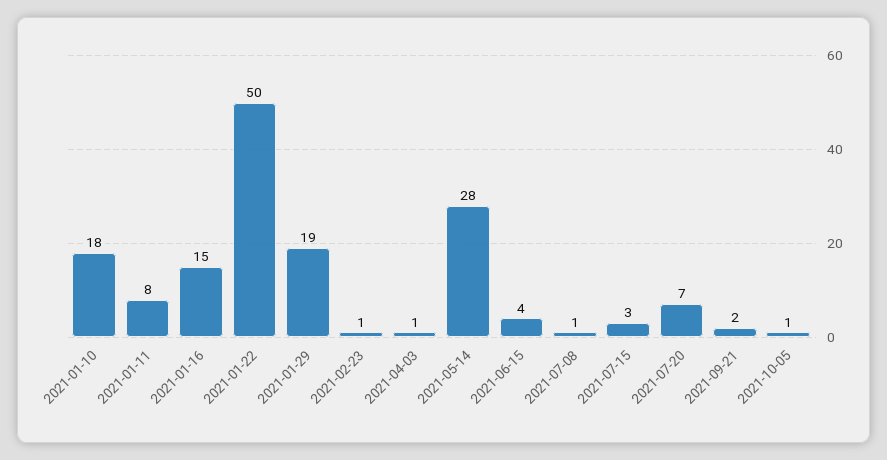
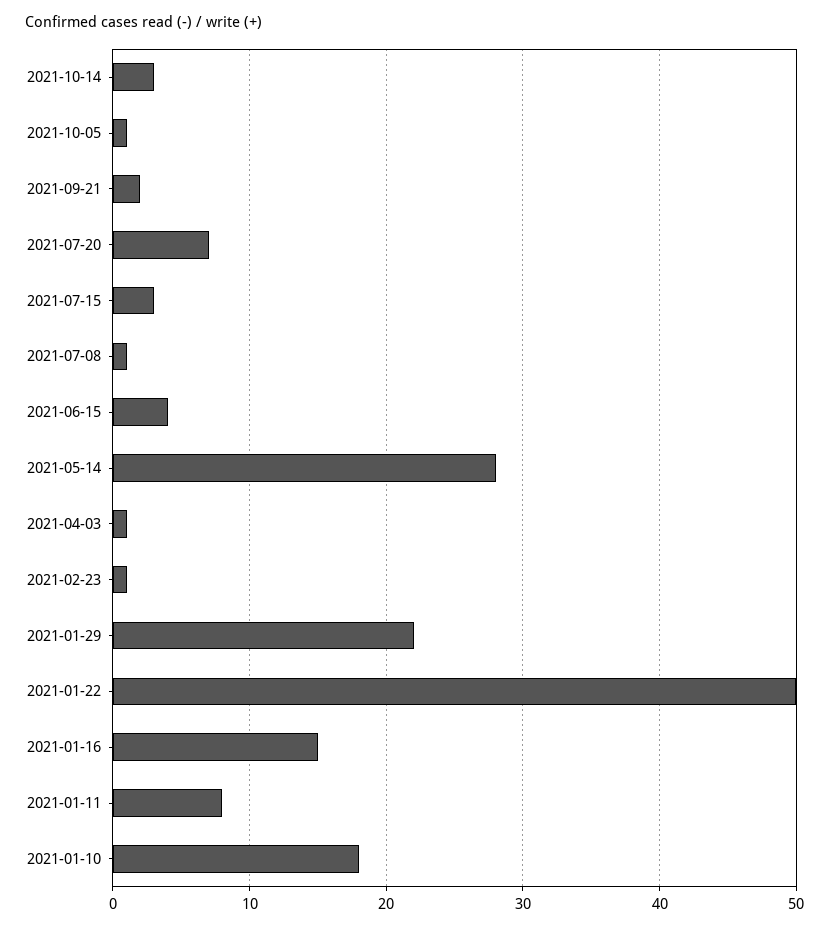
2021-01-29: 19 -> 22
2021-10-14: none -> 3

